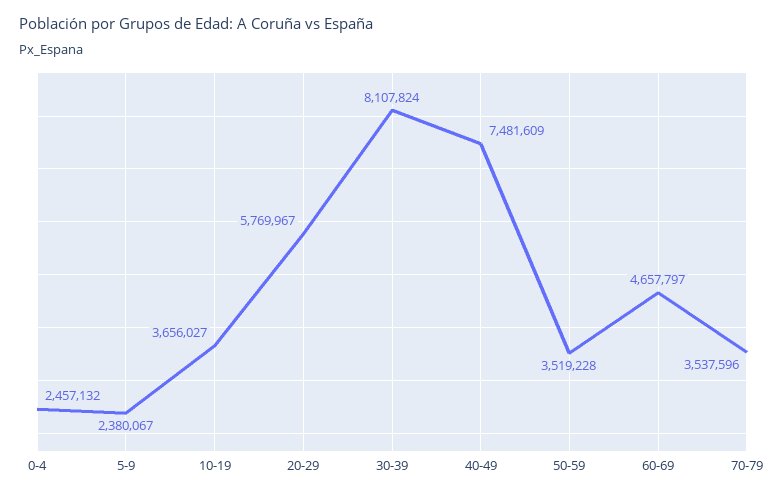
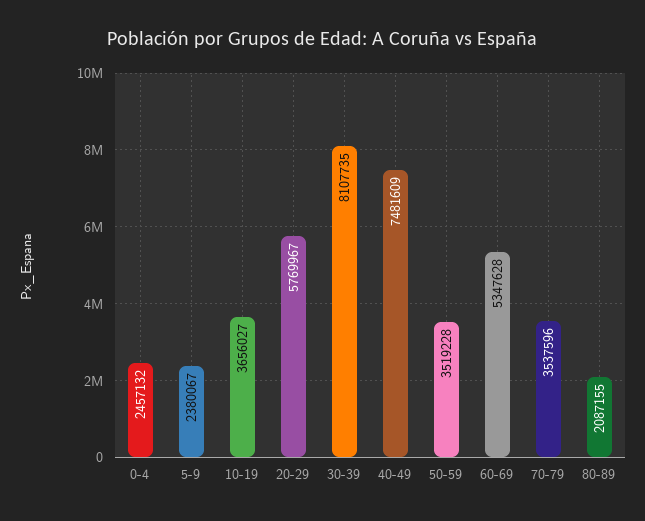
30-39: 8107824 -> 8107735
60-69: 4657797 -> 5347628
80-89: none -> 2087155

